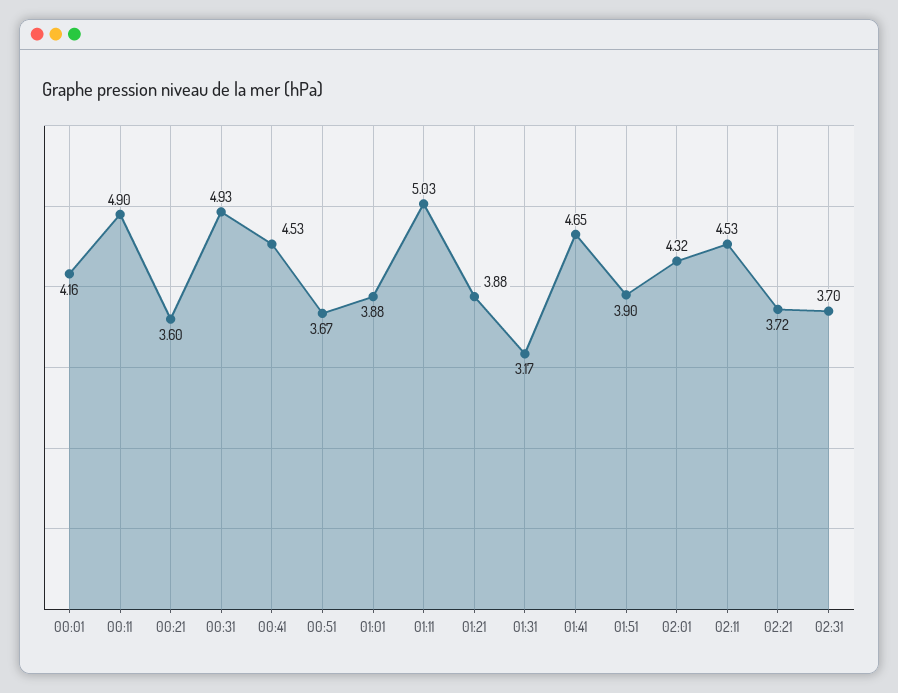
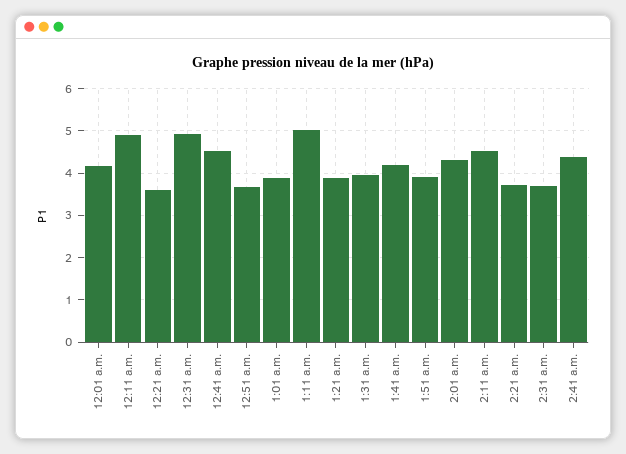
01:31: 3.17 -> 4
01:41: 4.65 -> 4.2
2:41 a.m.: none -> 4.4

